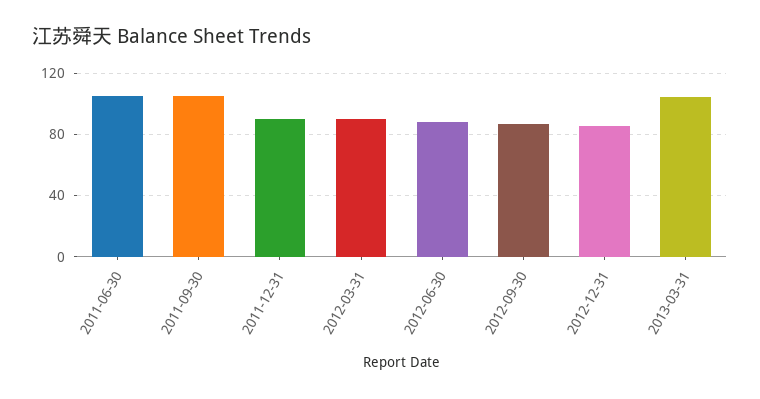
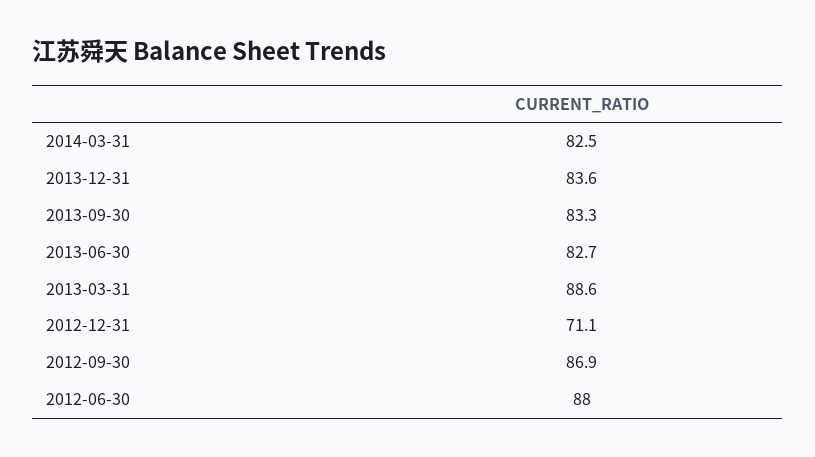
2011-06-30: 105 -> none
2011-09-30: 105 -> none
2011-12-31: 90 -> none
2012-03-31: 90 -> none
2012-12-31: 85 -> 71.1
2013-03-31: 105 -> 88.6
2014-03-31: none -> 82.5
2013-12-31: none -> 83.6
2013-09-30: none -> 83.3
2013-06-30: none -> 82.7

